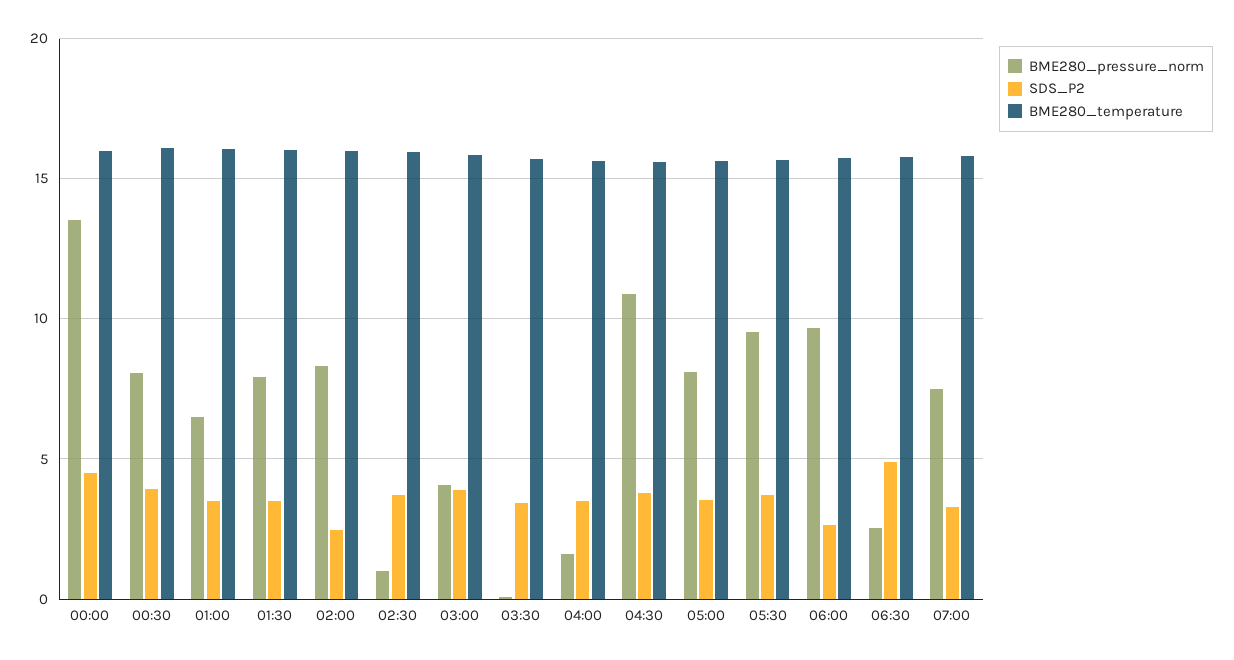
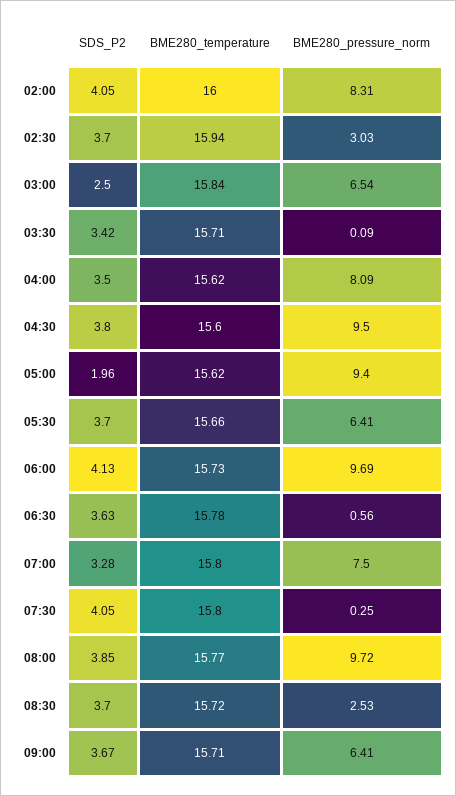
BME280_pressure_norm, 00:00: 13.5 -> none
SDS_P2, 00:00: 4.5 -> none
BME280_temperature, 00:00: 16 -> none
BME280_pressure_norm, 00:30: 8 -> none
SDS_P2, 00:30: 4 -> none
BME280_temperature, 00:30: 16 -> none
BME280_pressure_norm, 01:00: 6.5 -> none
SDS_P2, 01:00: 3.5 -> none
BME280_temperature, 01:00: 16 -> none
BME280_pressure_norm, 01:30: 8 -> none
SDS_P2, 01:30: 3.5 -> none
BME280_temperature, 01:30: 16 -> none
SDS_P2, 02:00: 2.5 -> 4.05
BME280_pressure_norm, 02:30: 1 -> 3.03
BME280_pressure_norm, 03:00: 4 -> 6.54
SDS_P2, 03:00: 4 -> 2.5
BME280_pressure_norm, 04:00: 1.5 -> 8.09
BME280_pressure_norm, 04:30: 11 -> 9.5
BME280_pressure_norm, 05:00: 8 -> 9.4
SDS_P2, 05:00: 3.5 -> 1.96
BME280_pressure_norm, 05:30: 9.5 -> 6.41
SDS_P2, 06:00: 2.5 -> 4.13
BME280_pressure_norm, 06:30: 2.5 -> 0.56
SDS_P2, 06:30: 5 -> 3.63
SDS_P2, 07:30: none -> 4.05
BME280_temperature, 07:30: none -> 15.8
BME280_pressure_norm, 07:30: none -> 0.25
SDS_P2, 08:00: none -> 3.85
BME280_temperature, 08:00: none -> 15.77
BME280_pressure_norm, 08:00: none -> 9.72
SDS_P2, 08:30: none -> 3.7
BME280_temperature, 08:30: none -> 15.72
BME280_pressure_norm, 08:30: none -> 2.53
SDS_P2, 09:00: none -> 3.67
BME280_temperature, 09:00: none -> 15.71
BME280_pressure_norm, 09:00: none -> 6.41

